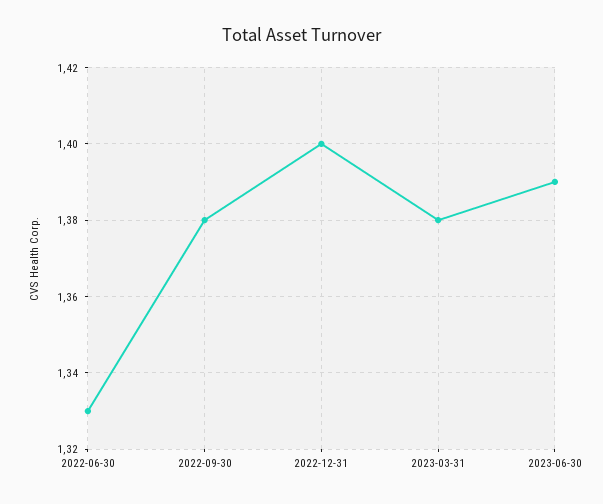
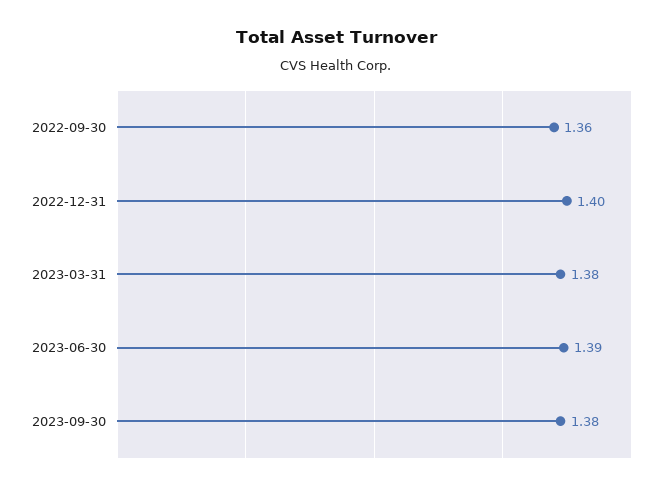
2022-06-30: 1.33 -> none
2022-09-30: 1.38 -> 1.36
2023-09-30: none -> 1.38

